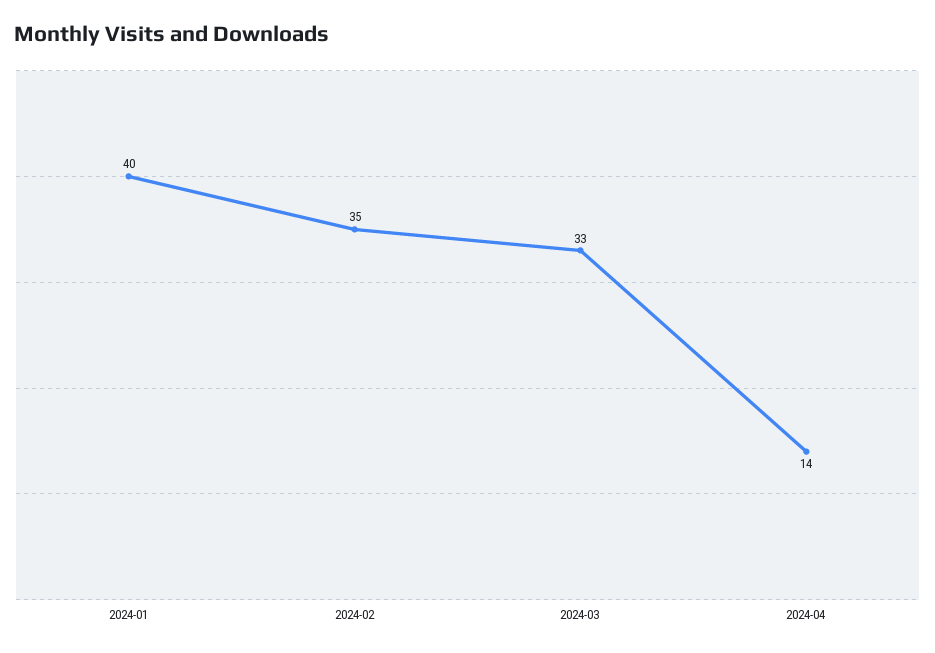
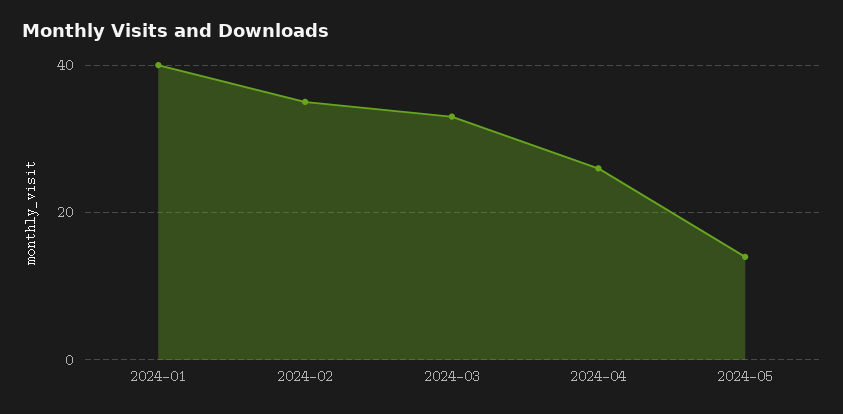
2024-04: 14 -> 25
2024-05: none -> 15

